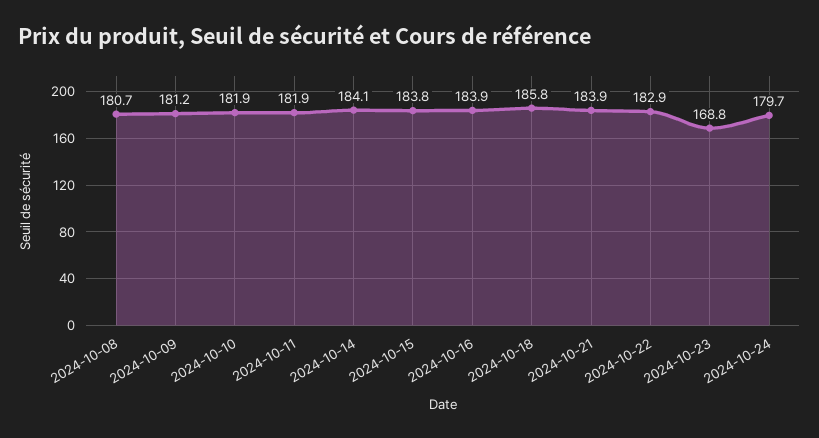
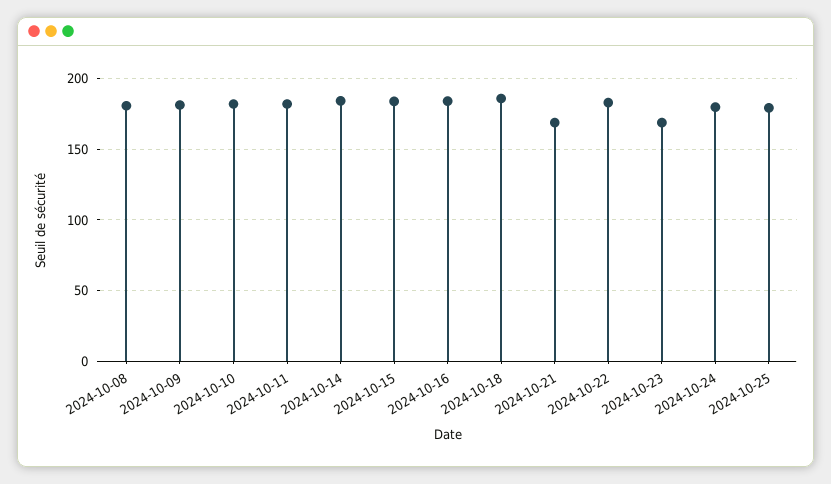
2024-10-21: 183.9 -> 170
2024-10-25: none -> 180

